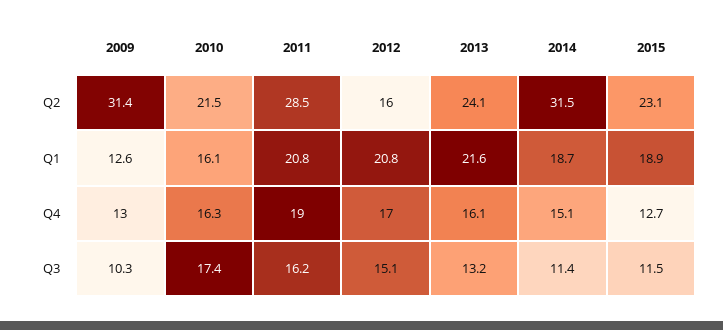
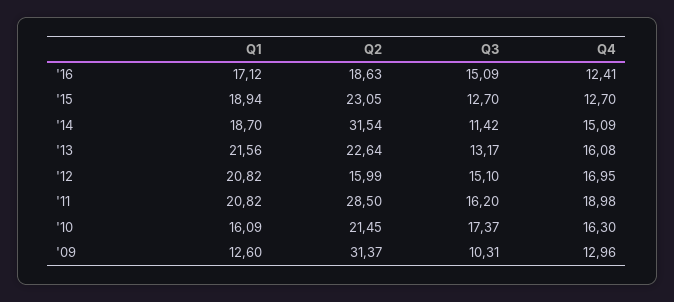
2013, Q2: 24.1 -> 22.64
2015, Q3: 11.5 -> 12.7
'16, Q1: none -> 17.12
'16, Q2: none -> 18.63
'16, Q3: none -> 15.09
'16, Q4: none -> 12.41

